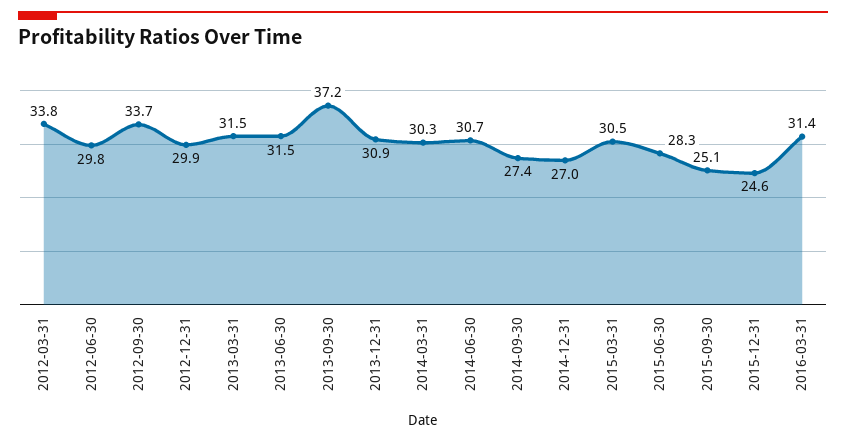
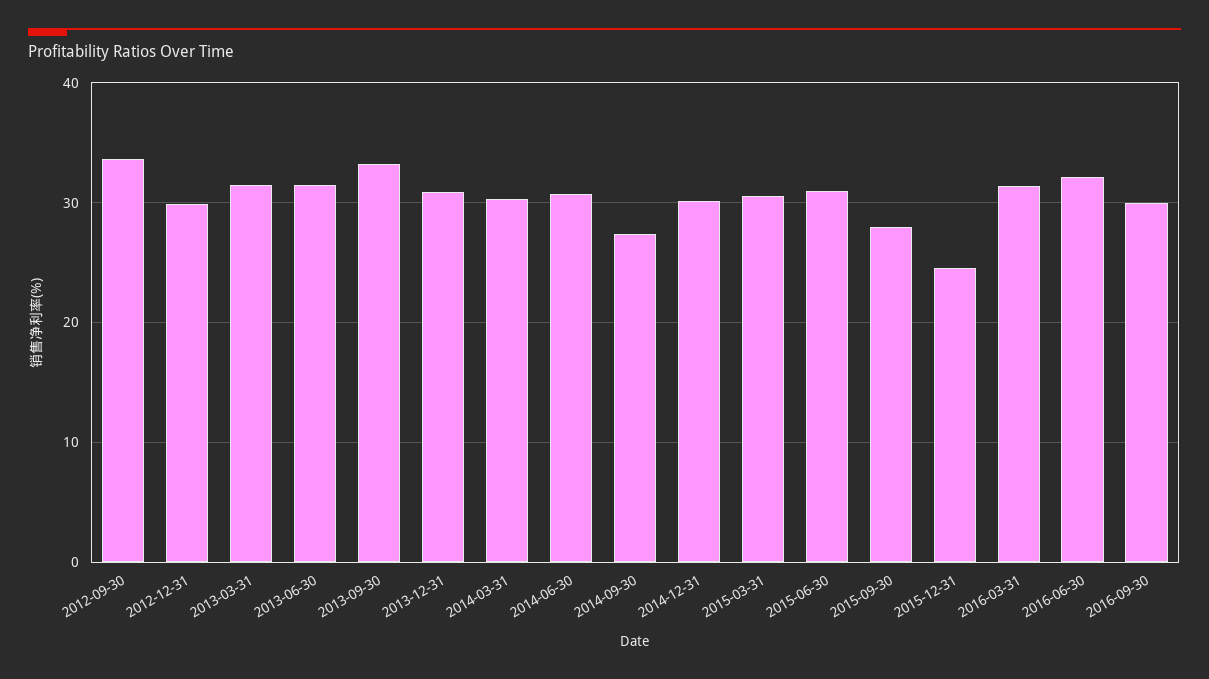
2012-03-31: 33.8 -> none
2012-06-30: 29.8 -> none
2013-09-30: 37.2 -> 33
2014-12-31: 27 -> 30
2015-06-30: 28.3 -> 31
2015-09-30: 25.1 -> 28
2016-06-30: none -> 32
2016-09-30: none -> 30

